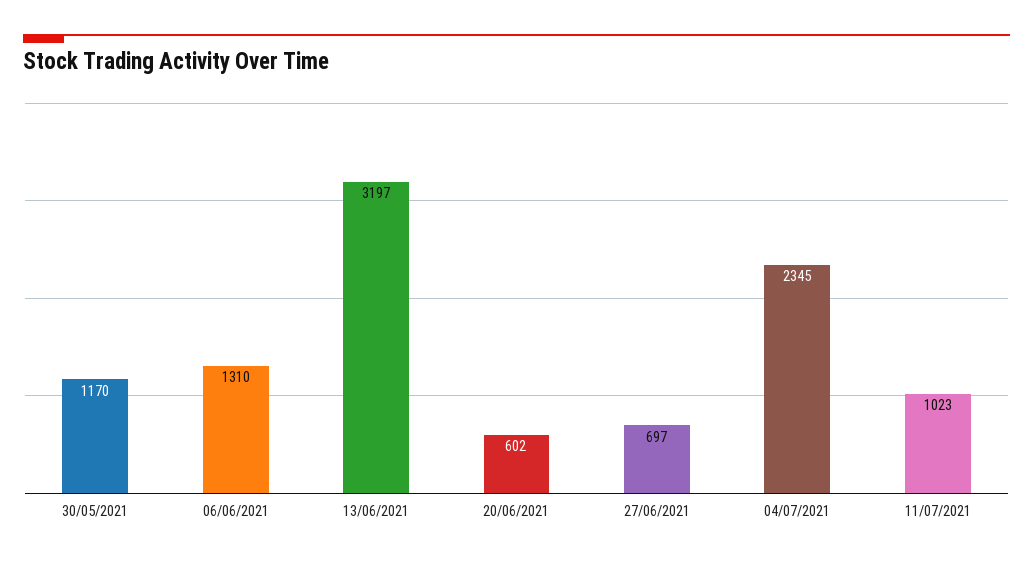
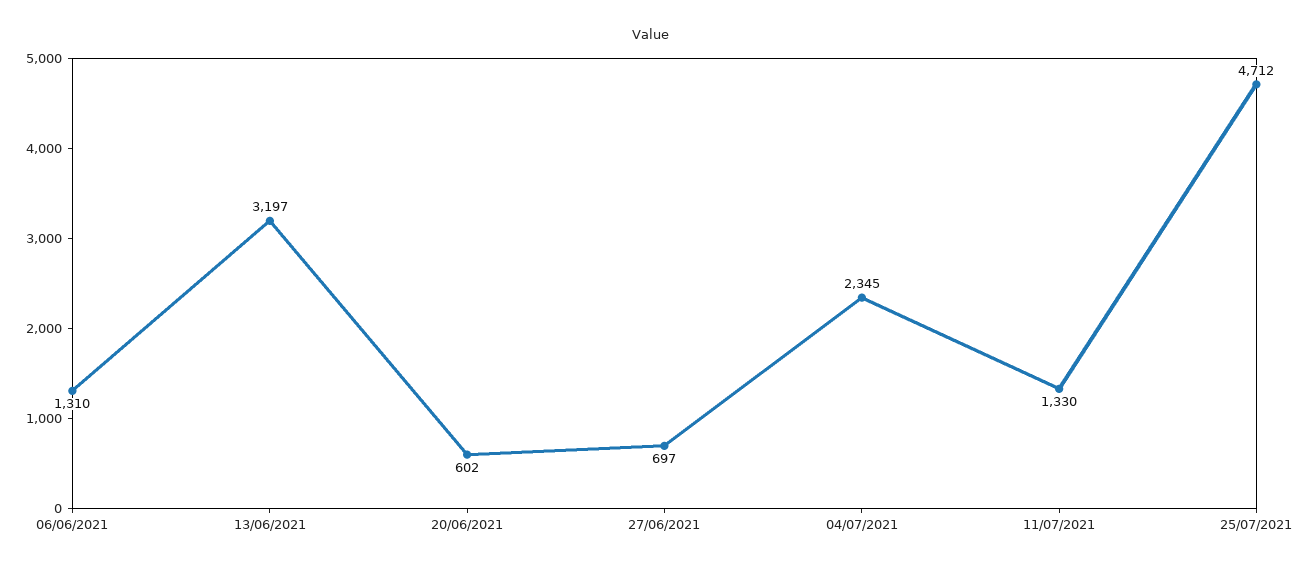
30/05/2021: 1170 -> none
11/07/2021: 1023 -> 1330
25/07/2021: none -> 4712

